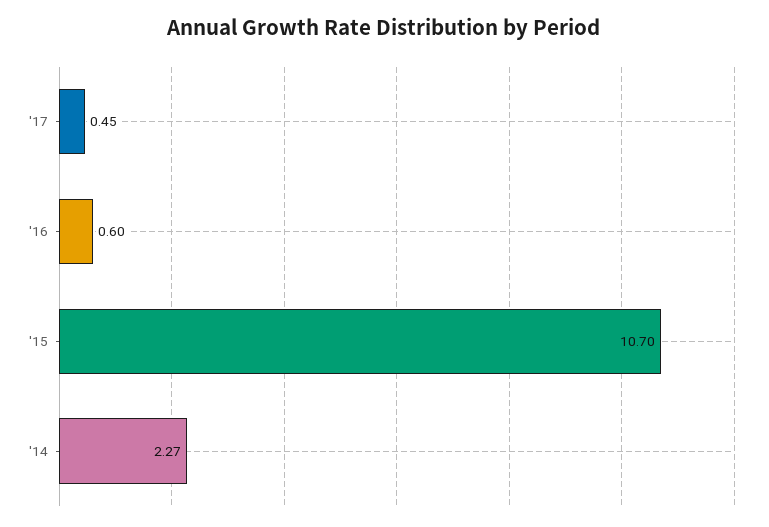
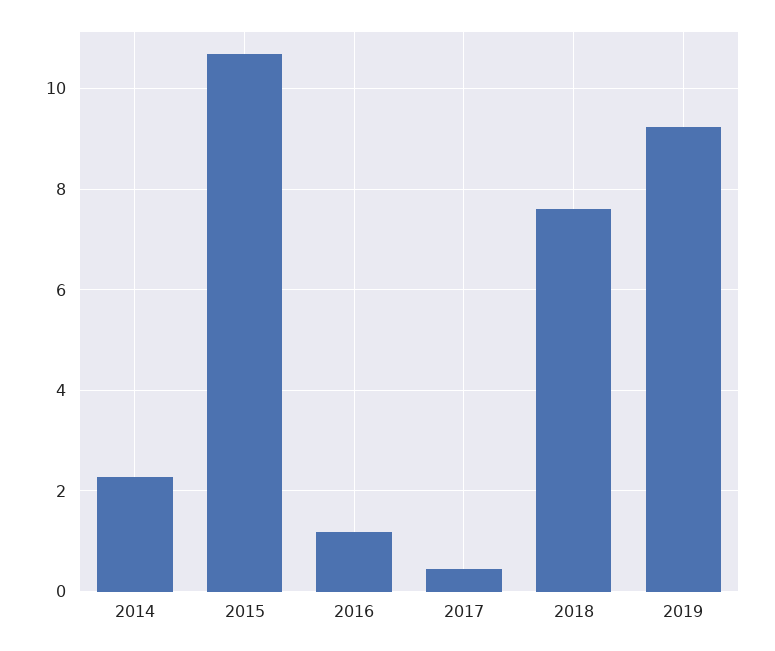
'16: 0.6 -> 1.2
2018: none -> 7.6
2019: none -> 9.2

